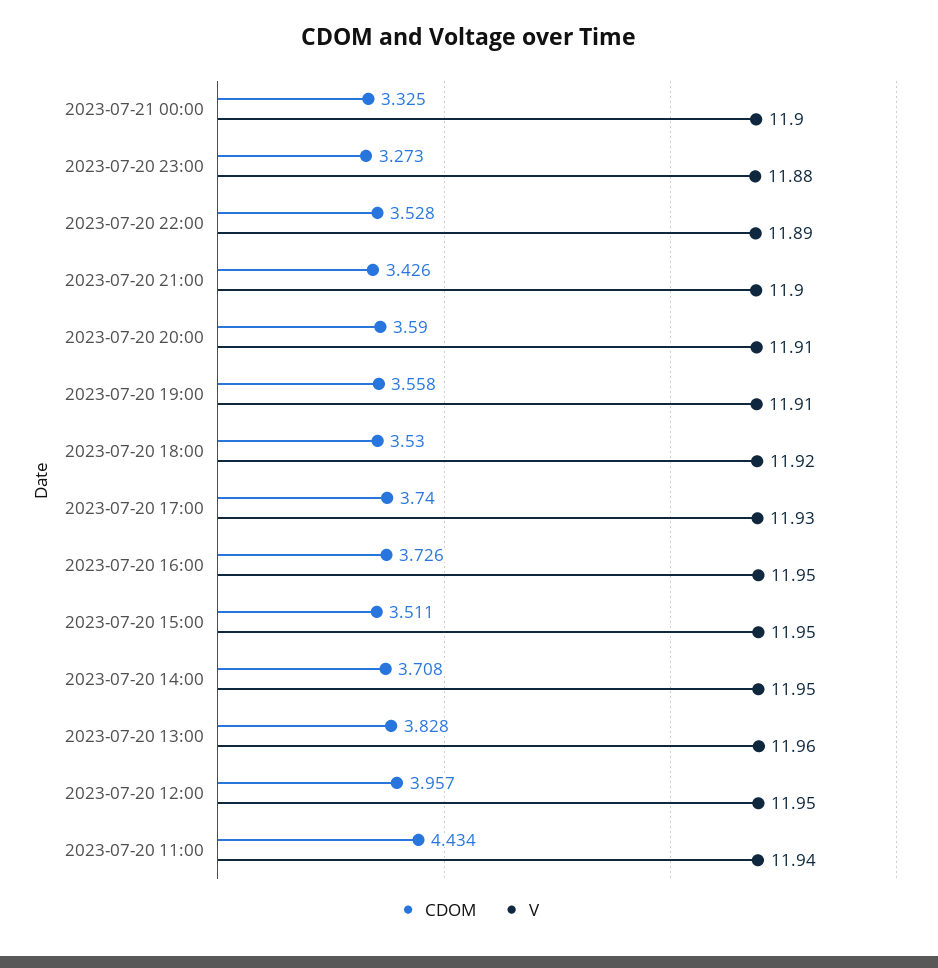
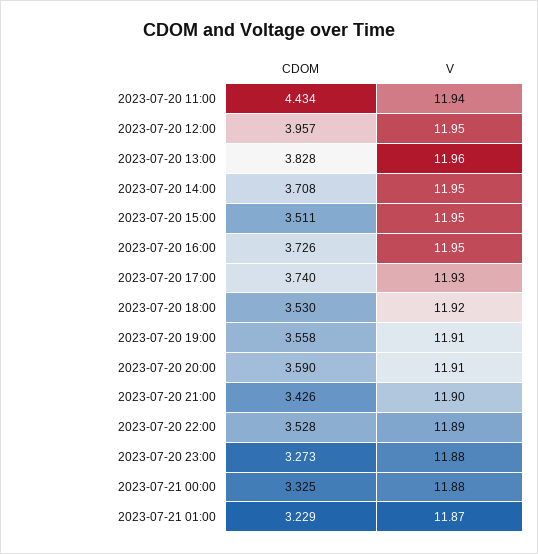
V, 2023-07-21 00:00: 11.9 -> 11.88
CDOM, 2023-07-21 01:00: none -> 3.229
V, 2023-07-21 01:00: none -> 11.87

